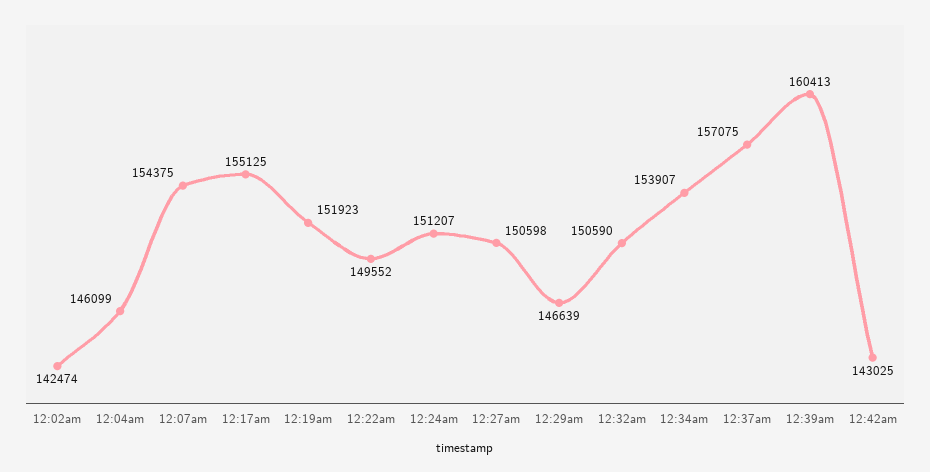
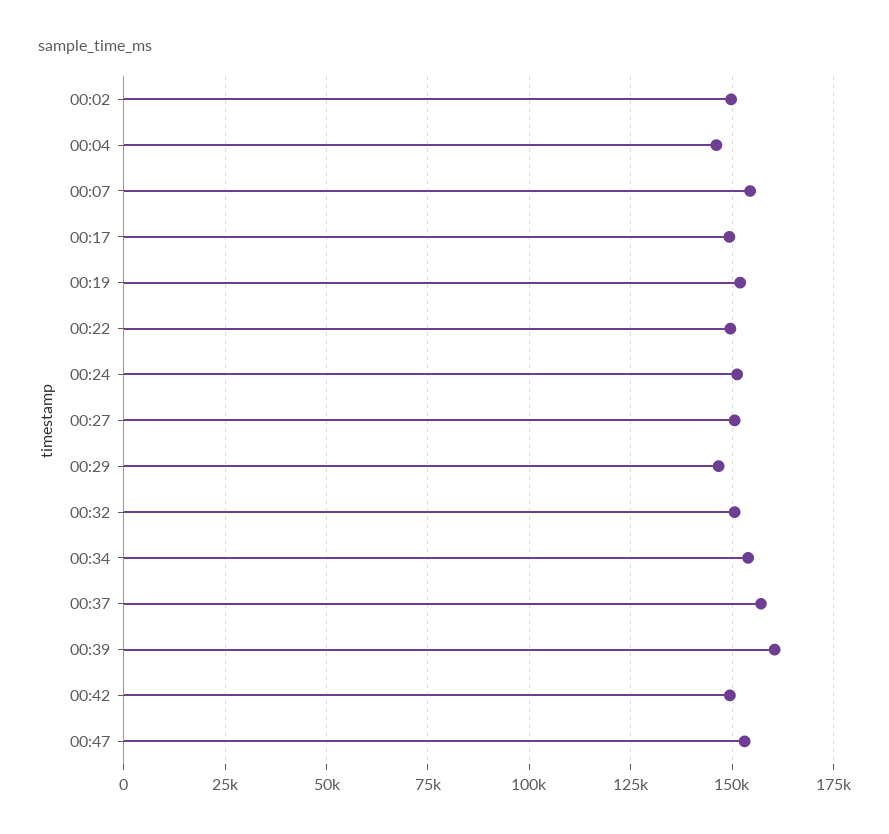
12:02am: 142474 -> 150000
12:17am: 155125 -> 150000
12:42am: 143025 -> 150000
00:47: none -> 152500

